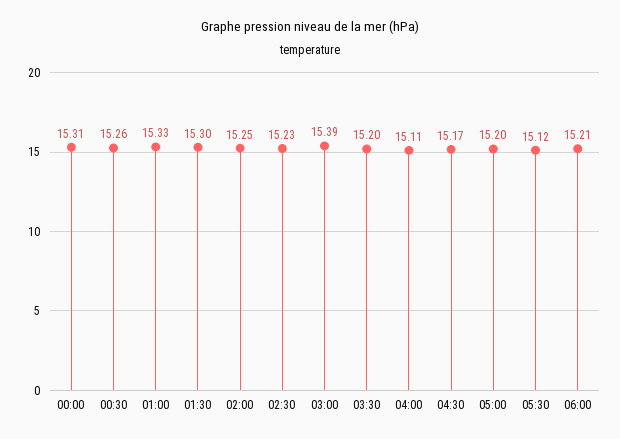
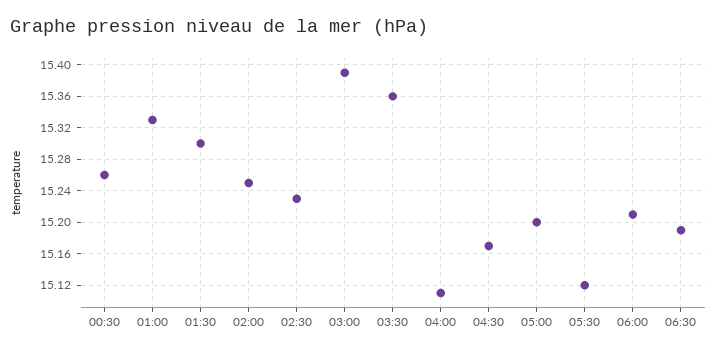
00:00: 15.31 -> none
03:30: 15.2 -> 15.36
06:30: none -> 15.19

